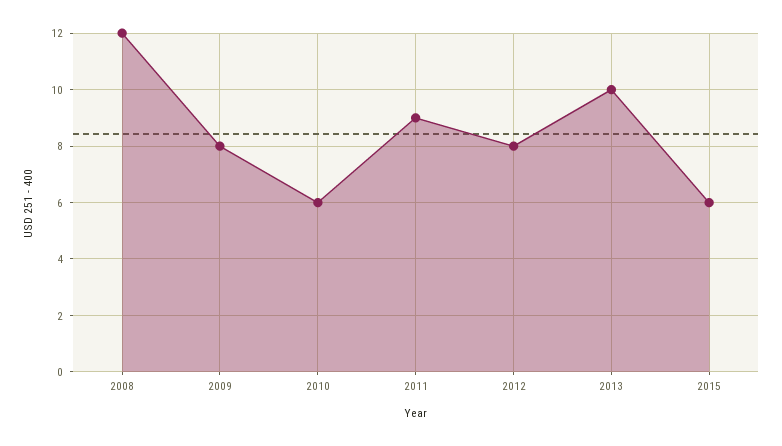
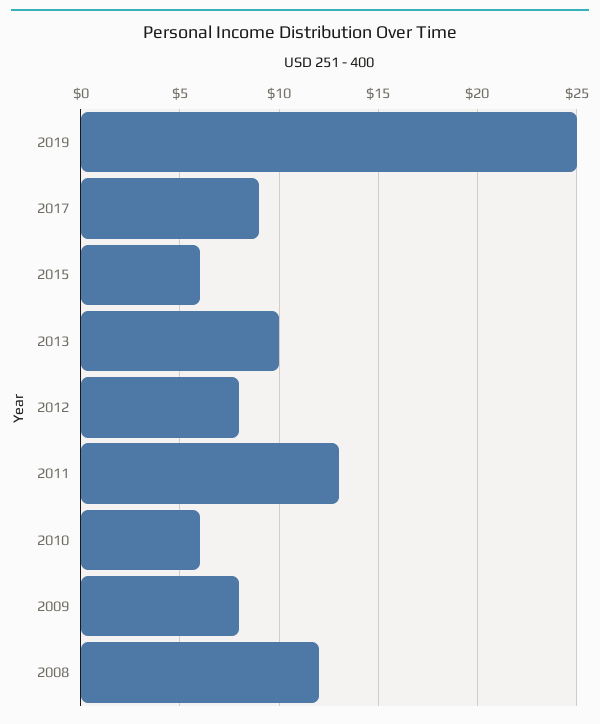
2011: 9 -> 13
2019: none -> 25
2017: none -> 9

